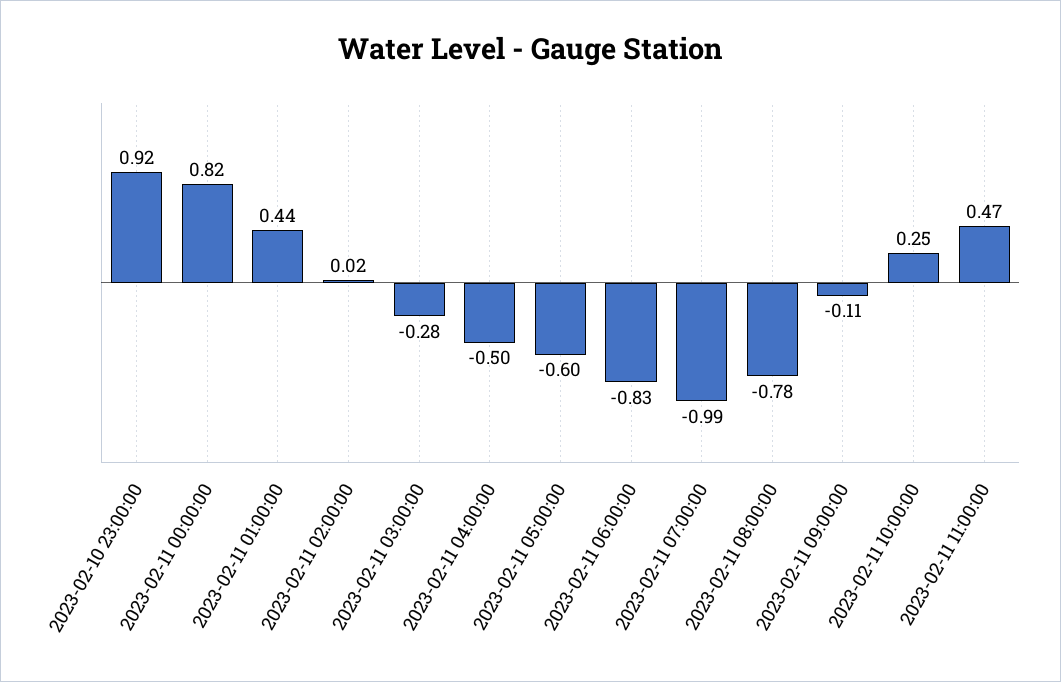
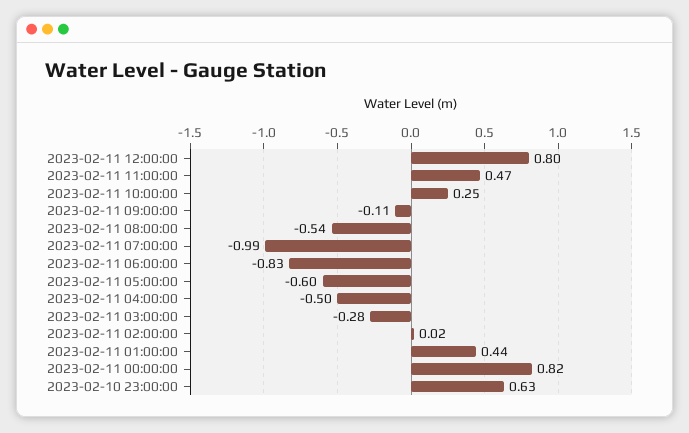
2023-02-10 23:00:00: 0.92 -> 0.63
2023-02-11 08:00:00: -0.78 -> -0.54
2023-02-11 12:00:00: none -> 0.8

